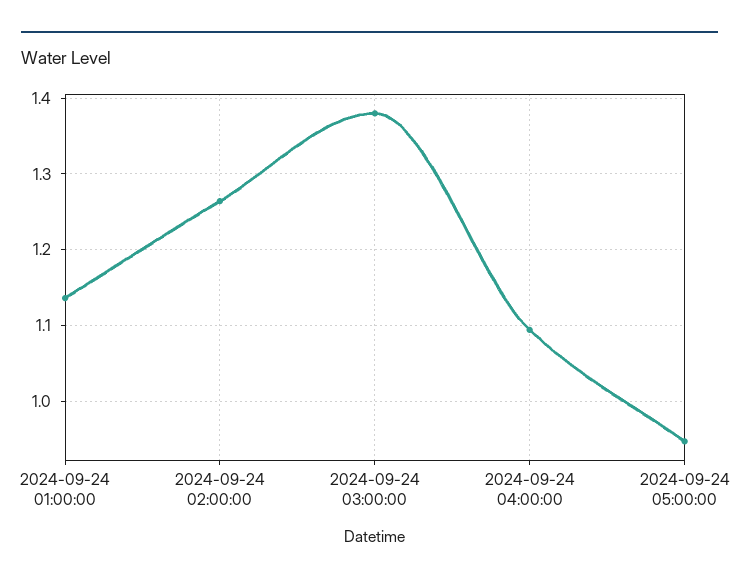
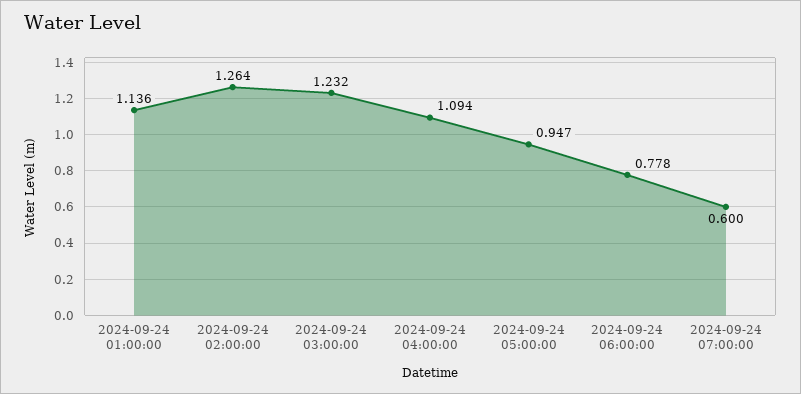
2024-09-24 03:00:00: 1.38 -> 1.232
2024-09-24 06:00:00: none -> 0.778
2024-09-24 07:00:00: none -> 0.6

